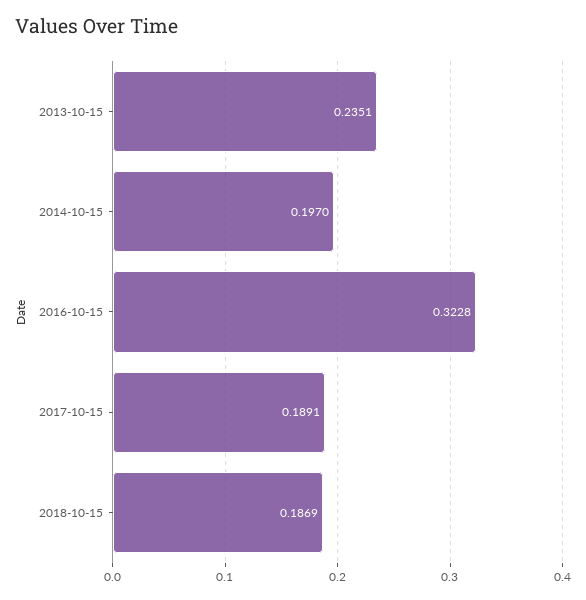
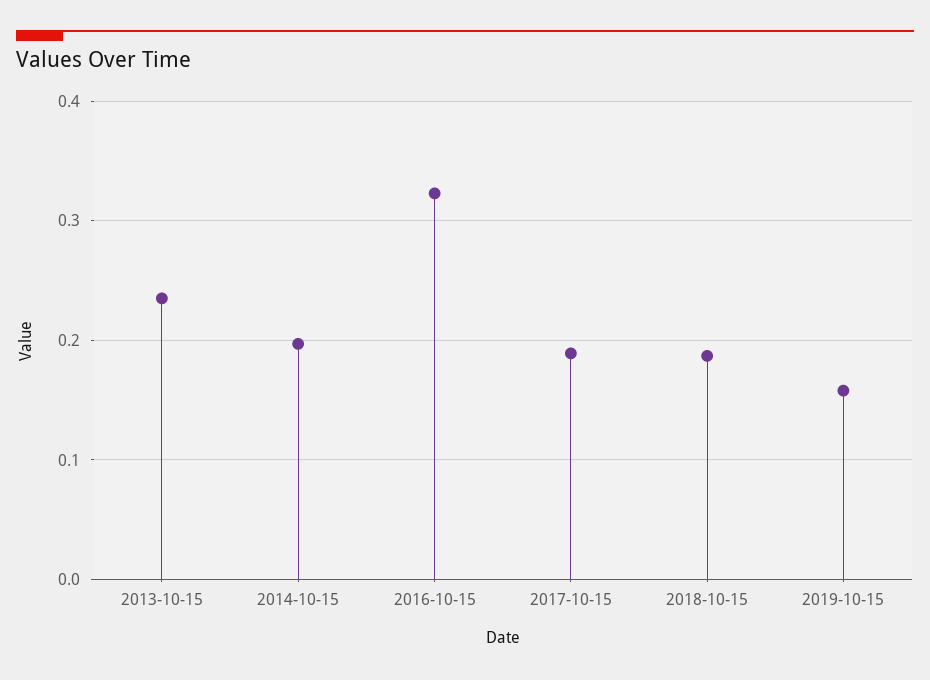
2019-10-15: none -> 0.16

